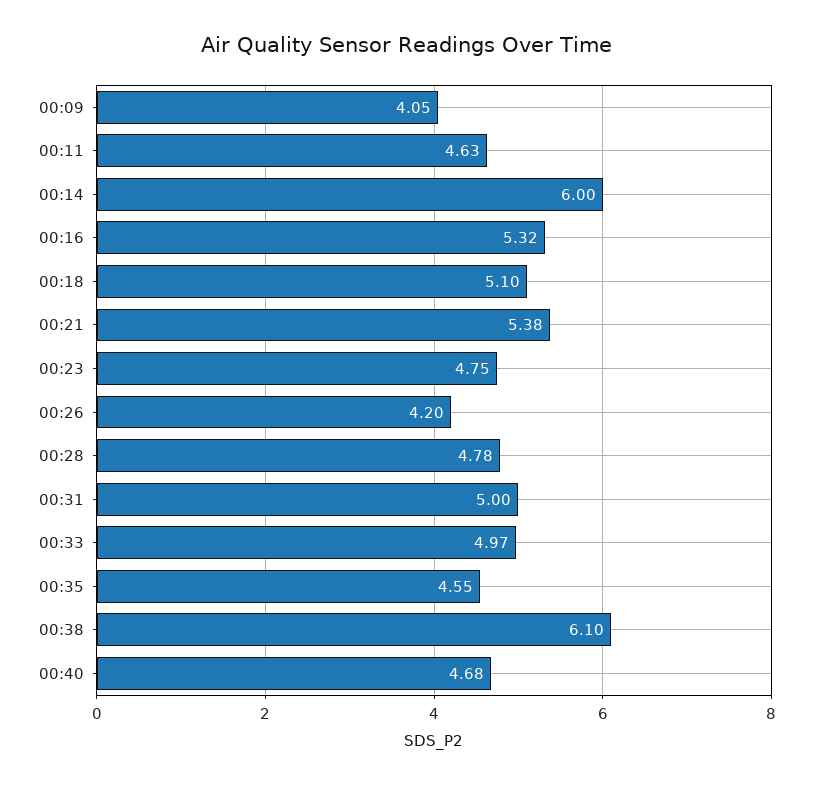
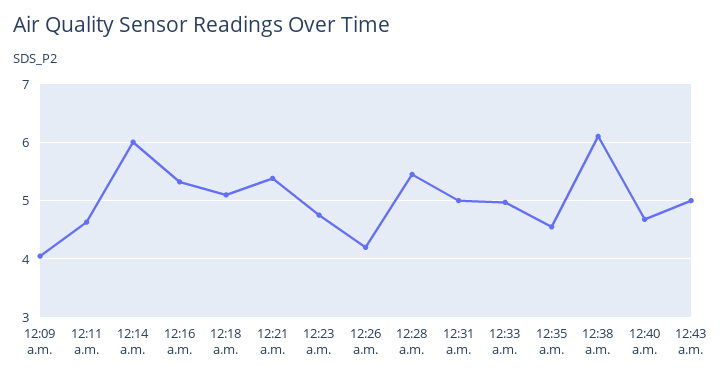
00:28: 4.78 -> 5.4
12:43 a.m.: none -> 5

